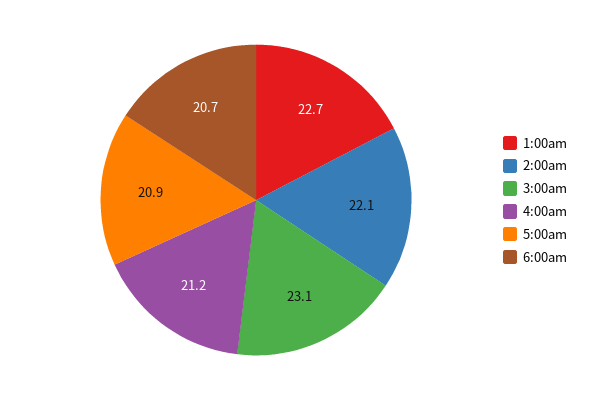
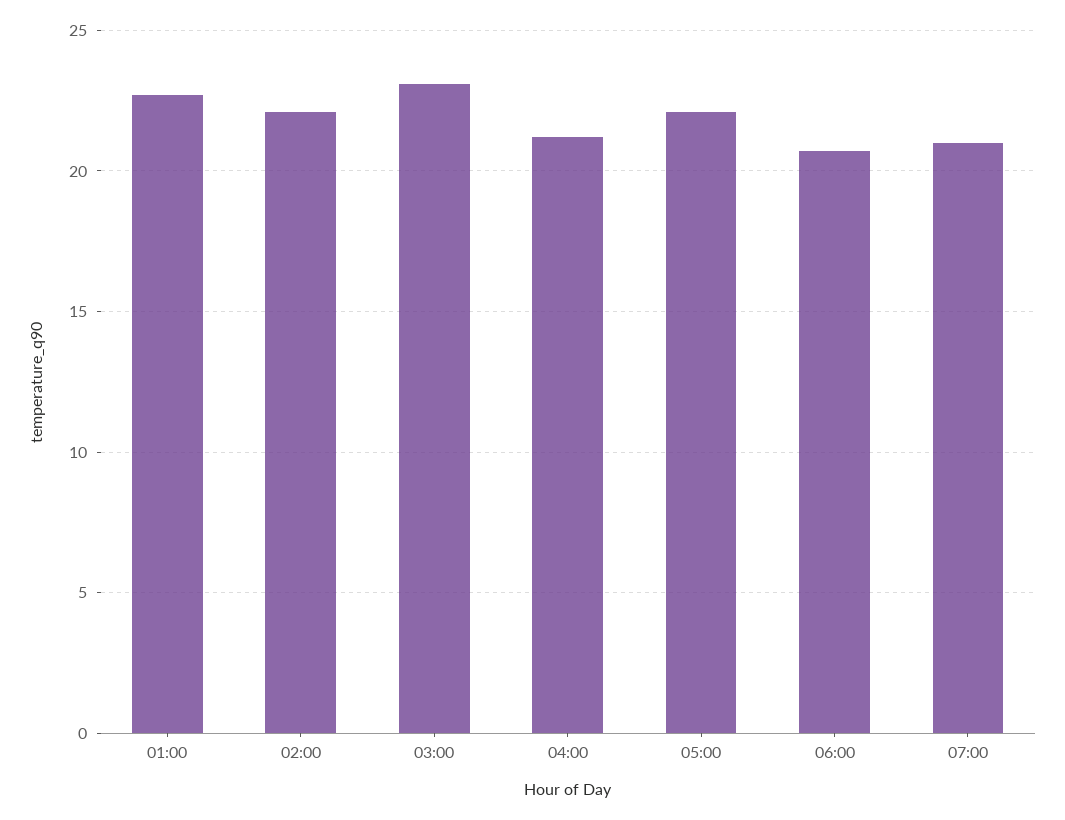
5:00am: 20.9 -> 22
07:00: none -> 21

